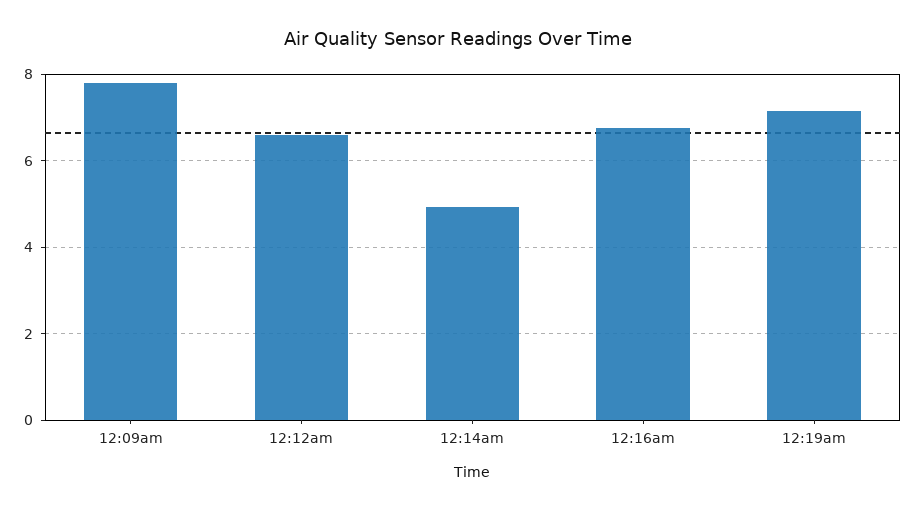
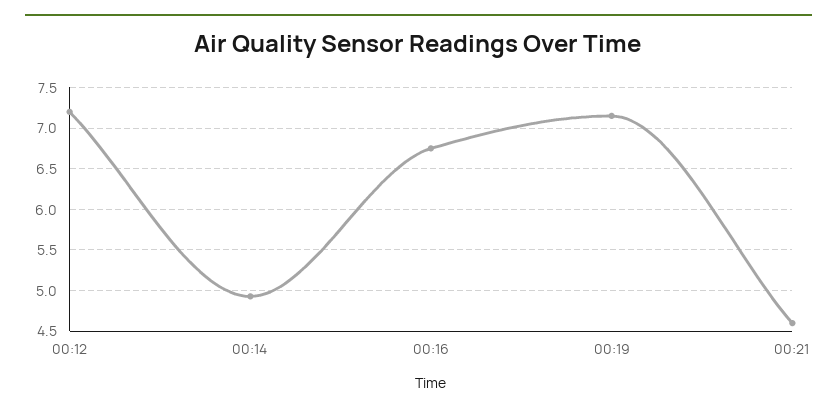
12:09am: 7.8 -> none
12:12am: 6.6 -> 7.2
00:21: none -> 4.6

